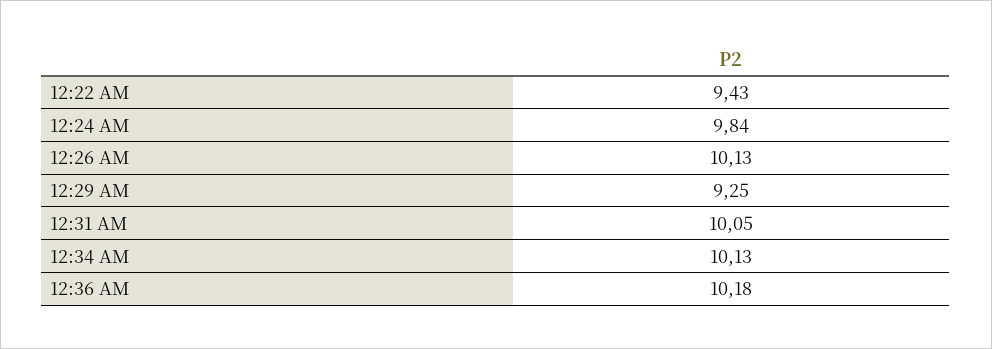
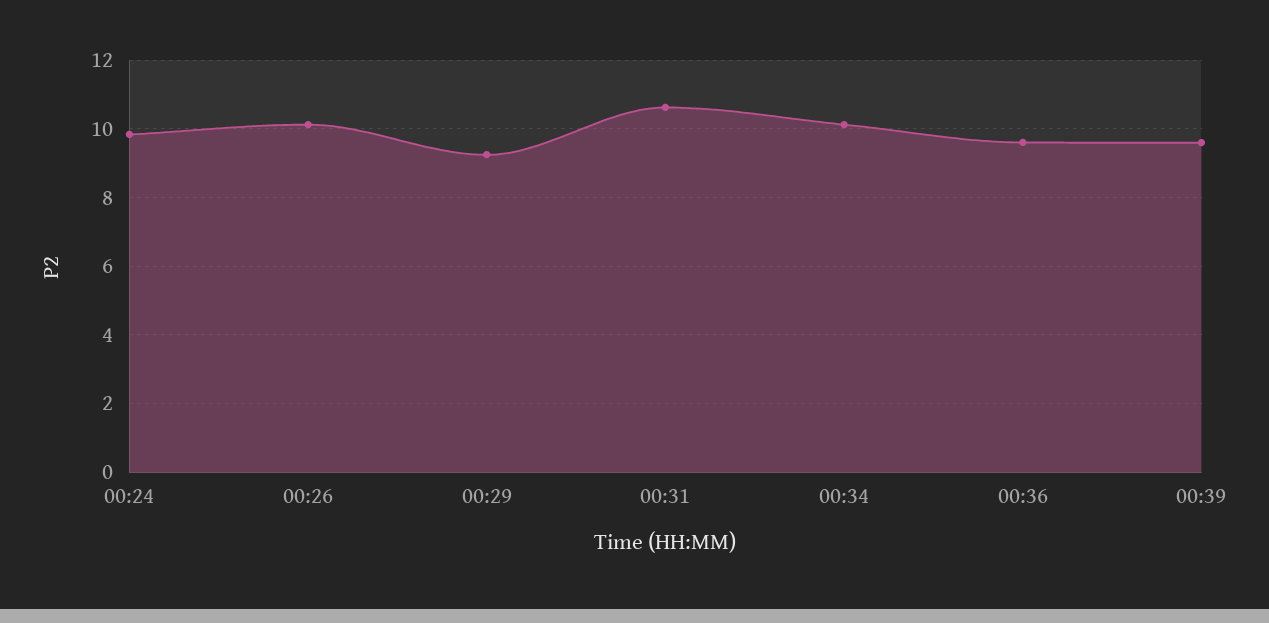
12:22 AM: 9.43 -> none
12:31 AM: 10.05 -> 10.6
12:36 AM: 10.18 -> 9.6
00:39: none -> 9.6

